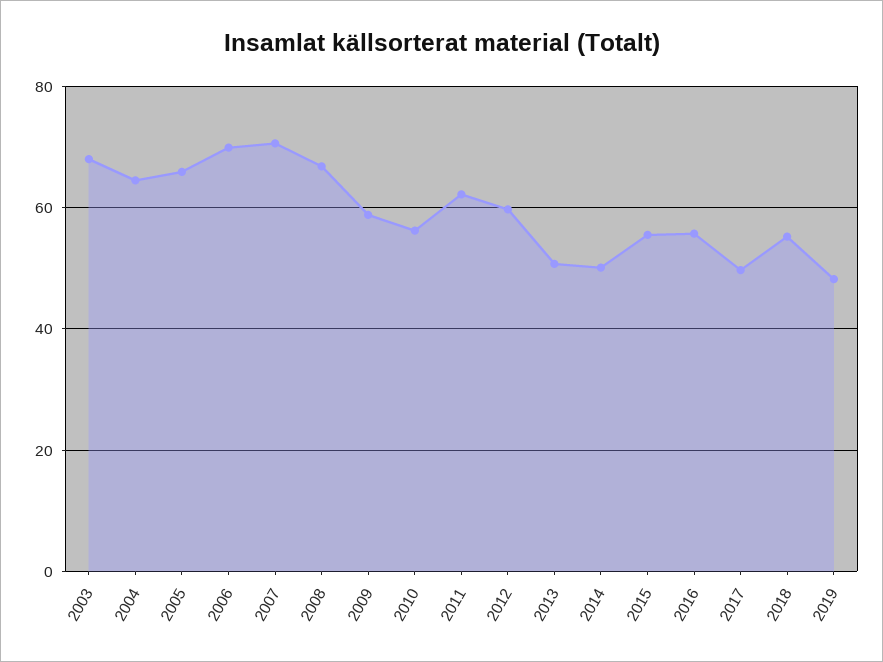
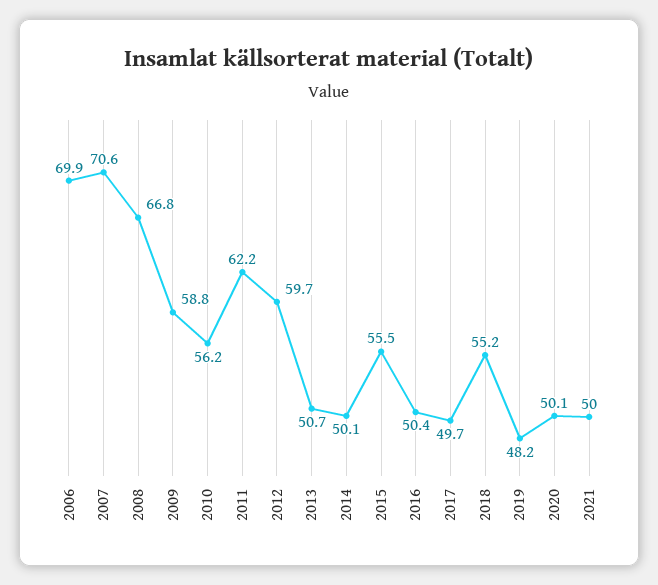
2003: 68 -> none
2004: 64 -> none
2005: 66 -> none
2016: 56 -> 50.4
2020: none -> 50.1
2021: none -> 50

